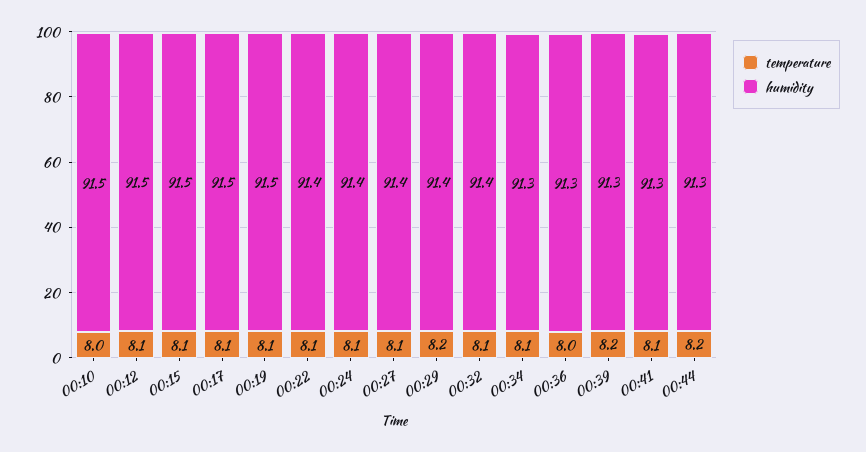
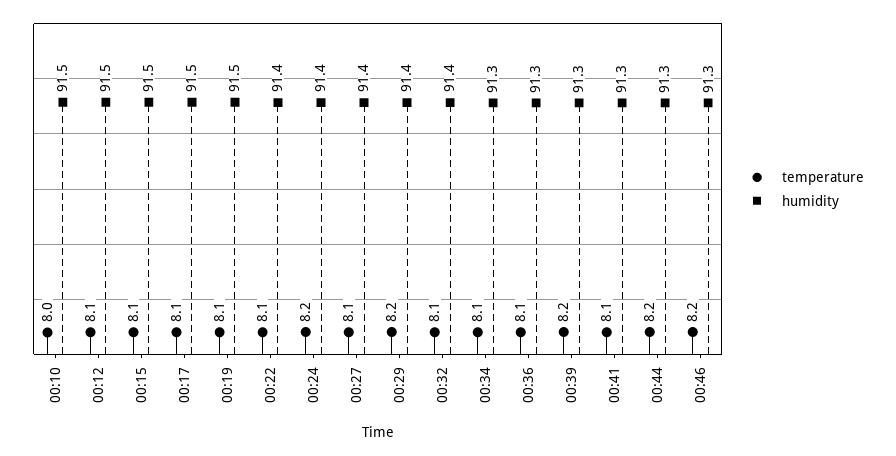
temperature, 00:24: 8.1 -> 8.2
temperature, 00:36: 8 -> 8.1
temperature, 00:46: none -> 8.2
humidity, 00:46: none -> 91.3

